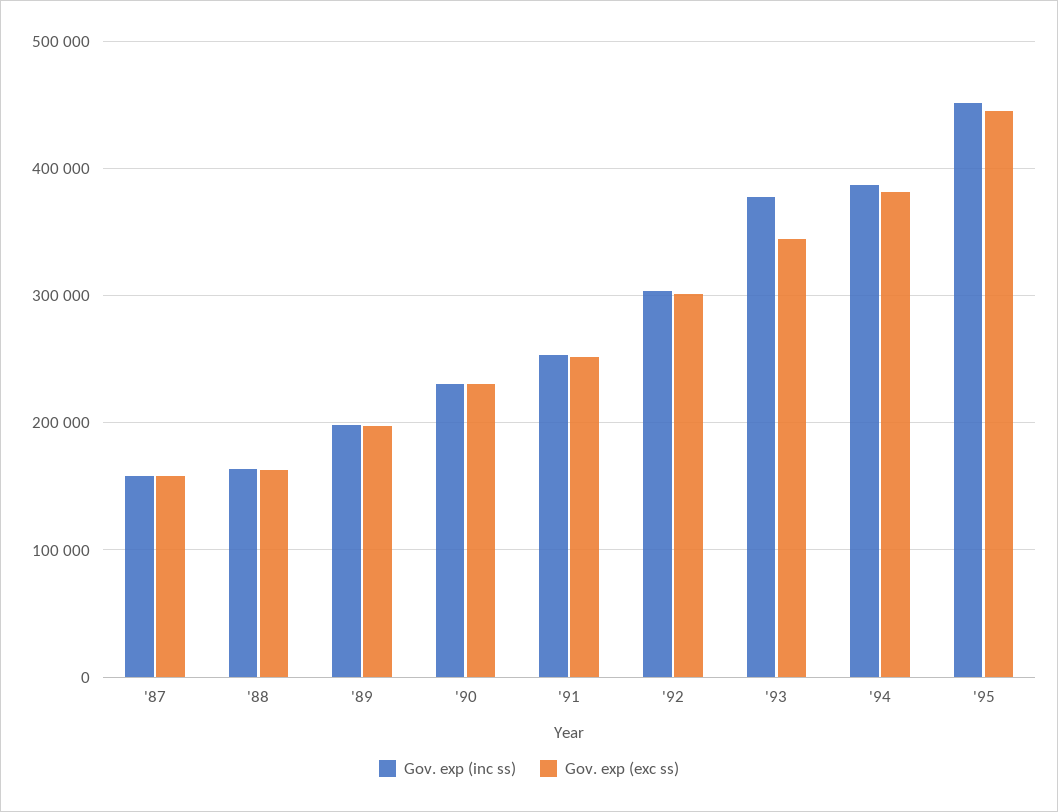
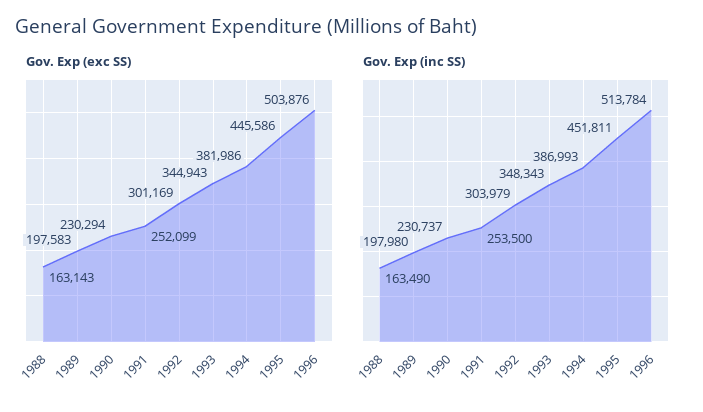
Gov. exp (inc ss), '87: 160000 -> none
Gov. exp (exc ss), '87: 160000 -> none
Gov. exp (inc ss), '93: 380000 -> 348343
Gov. exp (exc ss), 1996: none -> 503876
Gov. exp (inc ss), 1996: none -> 513784

